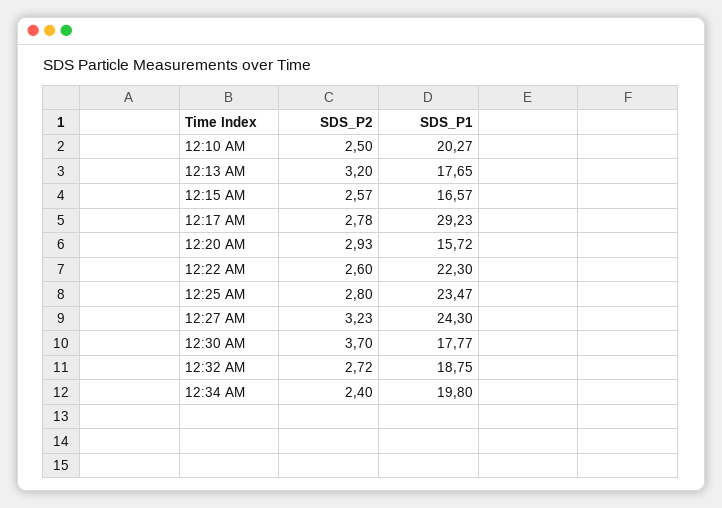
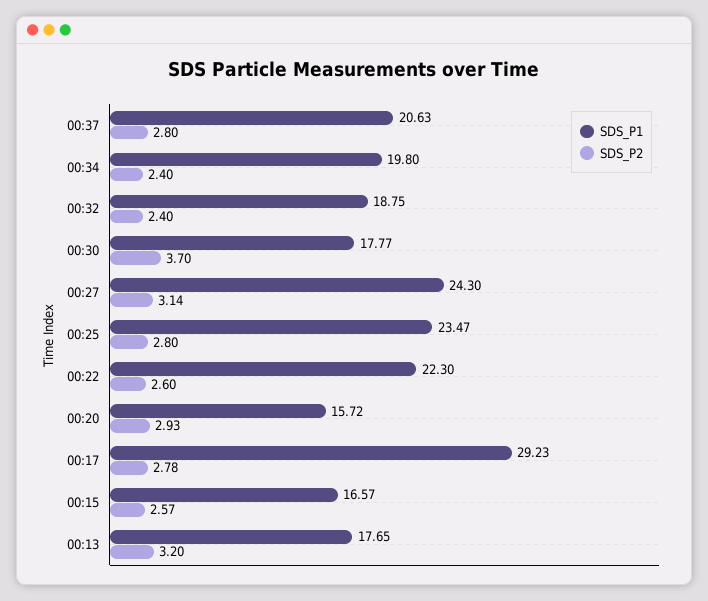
SDS_P2, 12:10 AM: 2.5 -> none
SDS_P1, 12:10 AM: 20.27 -> none
SDS_P2, 12:27 AM: 3.23 -> 3.14
SDS_P2, 12:32 AM: 2.72 -> 2.4
SDS_P1, 00:37: none -> 20.63
SDS_P2, 00:37: none -> 2.8

